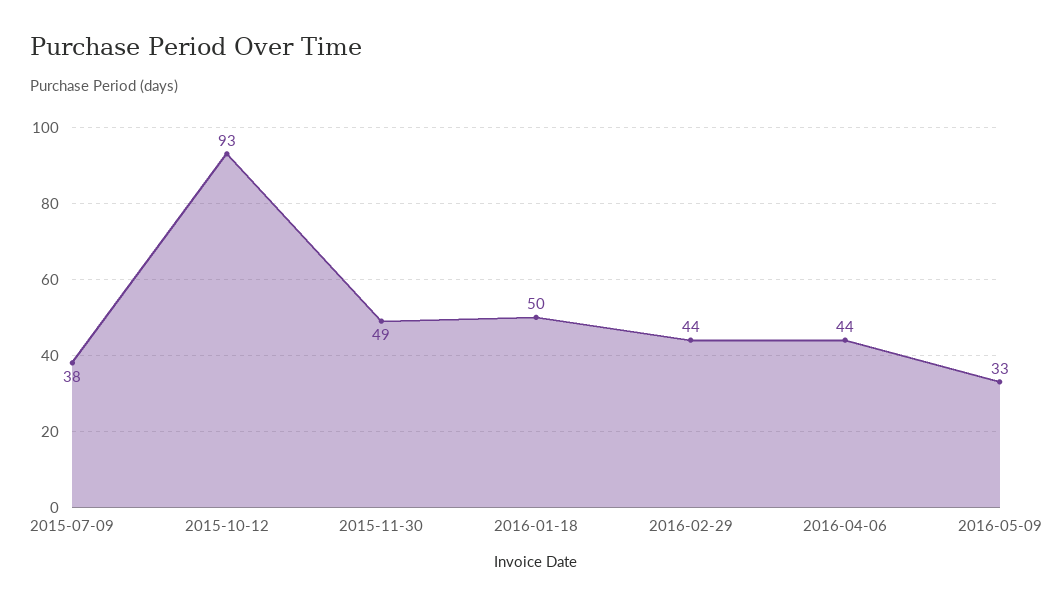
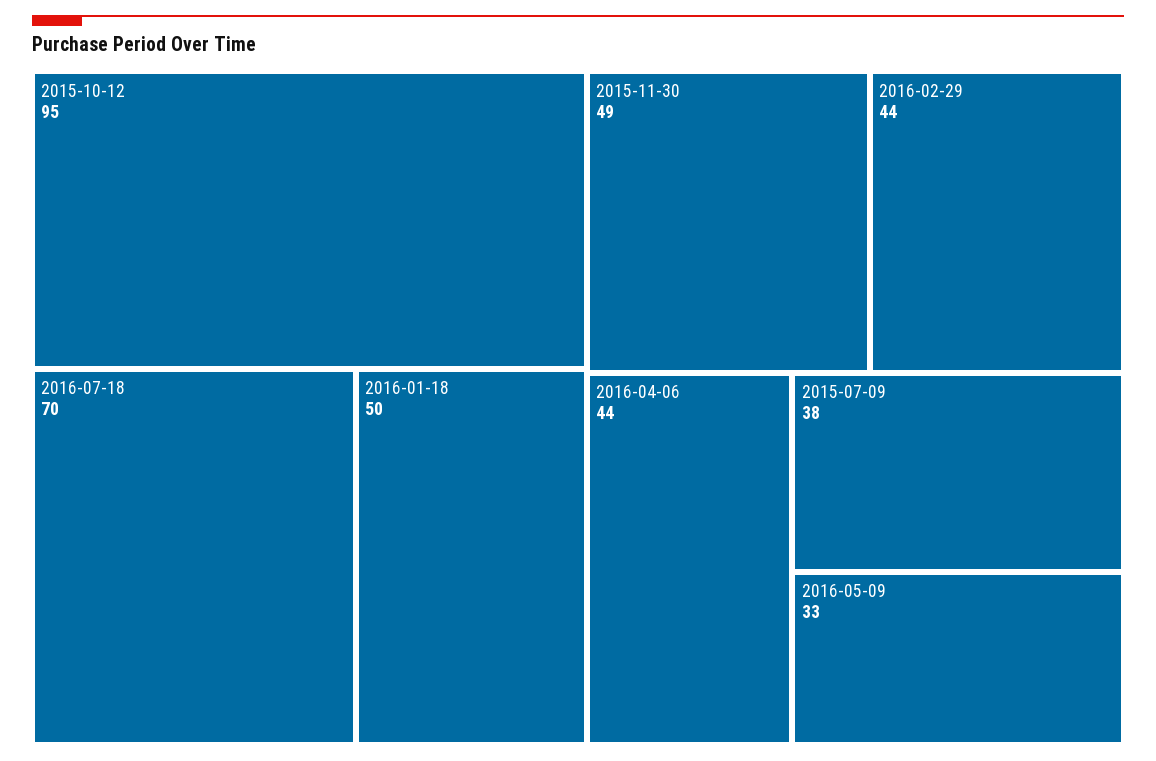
2015-10-12: 93 -> 95
2016-07-18: none -> 70

